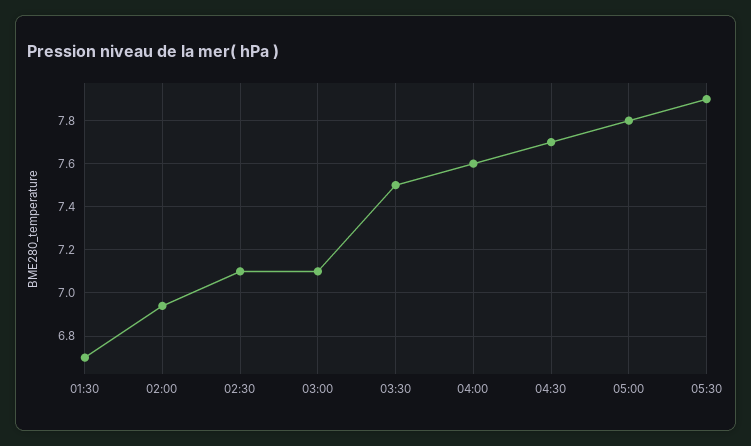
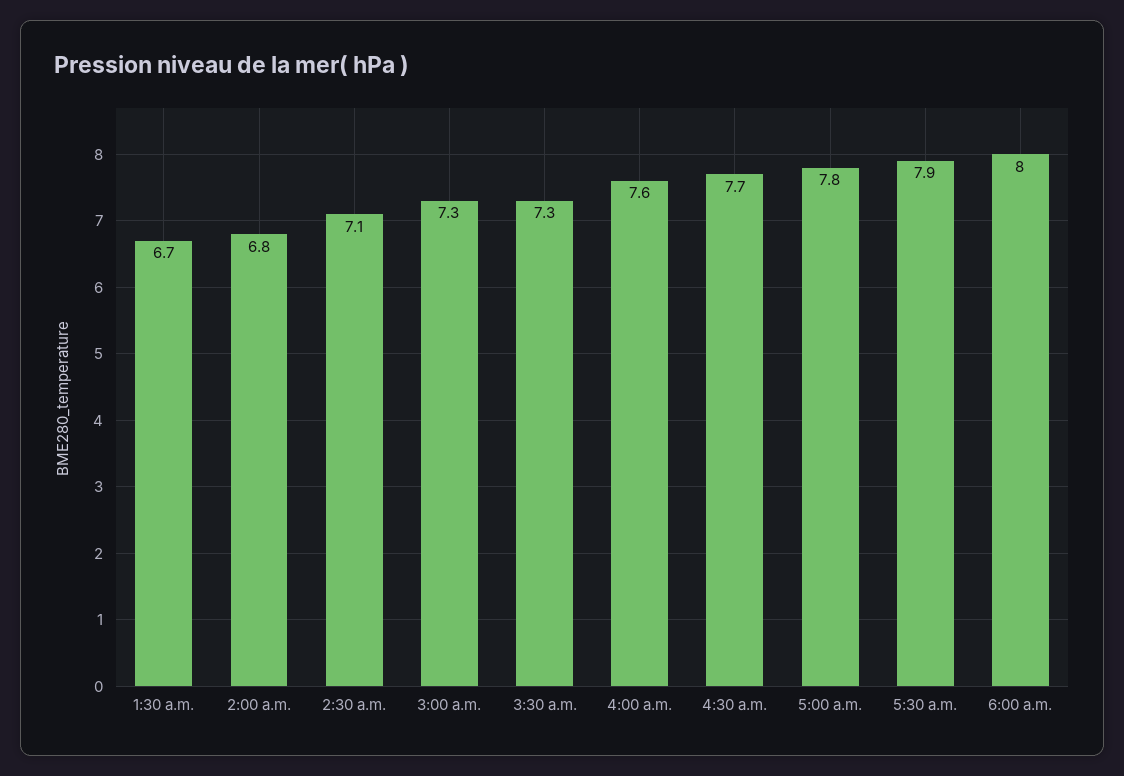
02:00: 6.95 -> 6.8
03:00: 7.1 -> 7.3
03:30: 7.5 -> 7.3
6:00 a.m.: none -> 8

